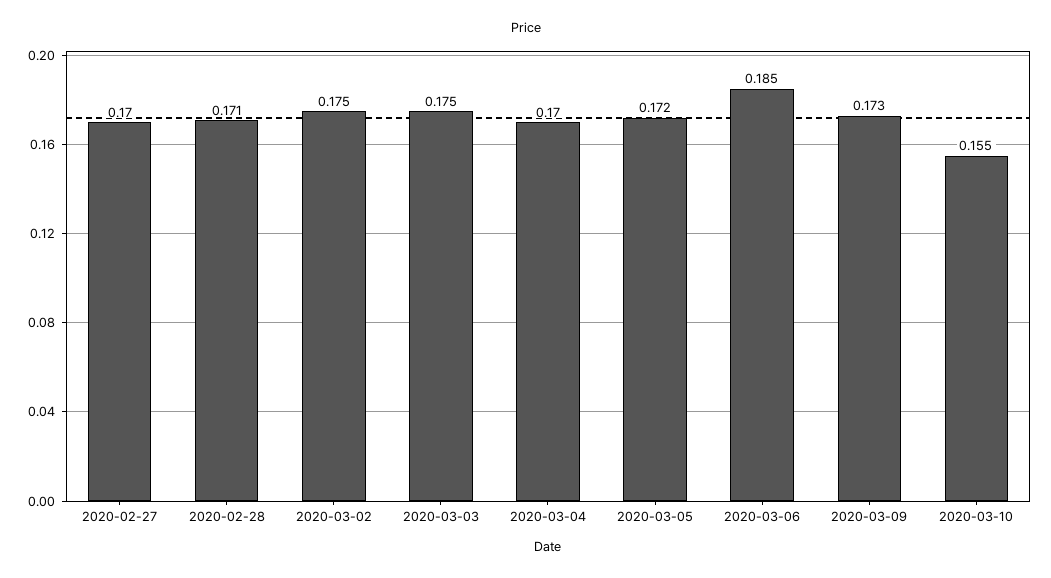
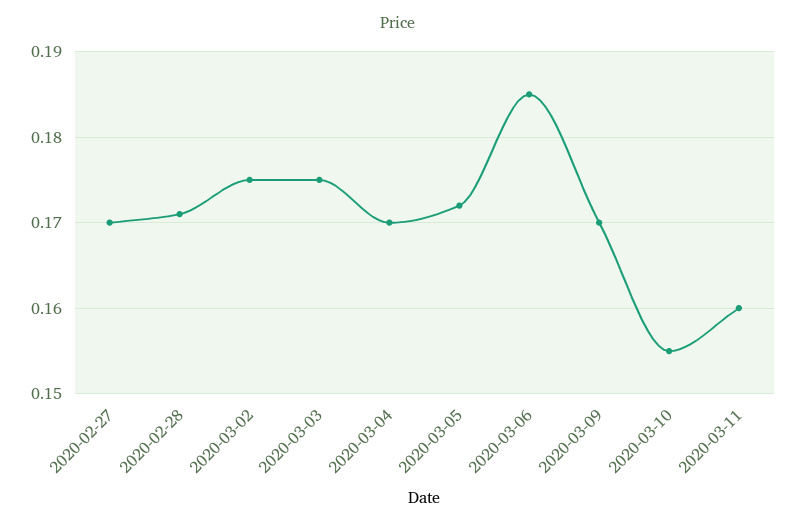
2020-03-09: 0.173 -> 0.17
2020-03-11: none -> 0.16

